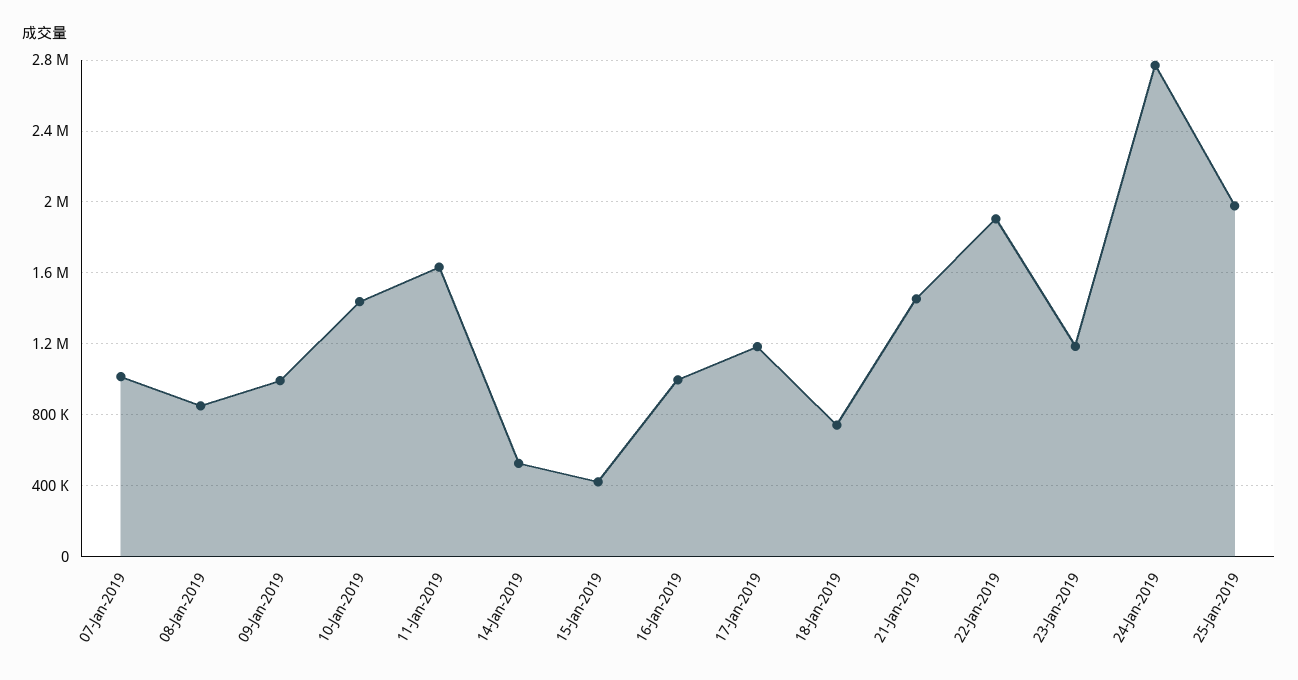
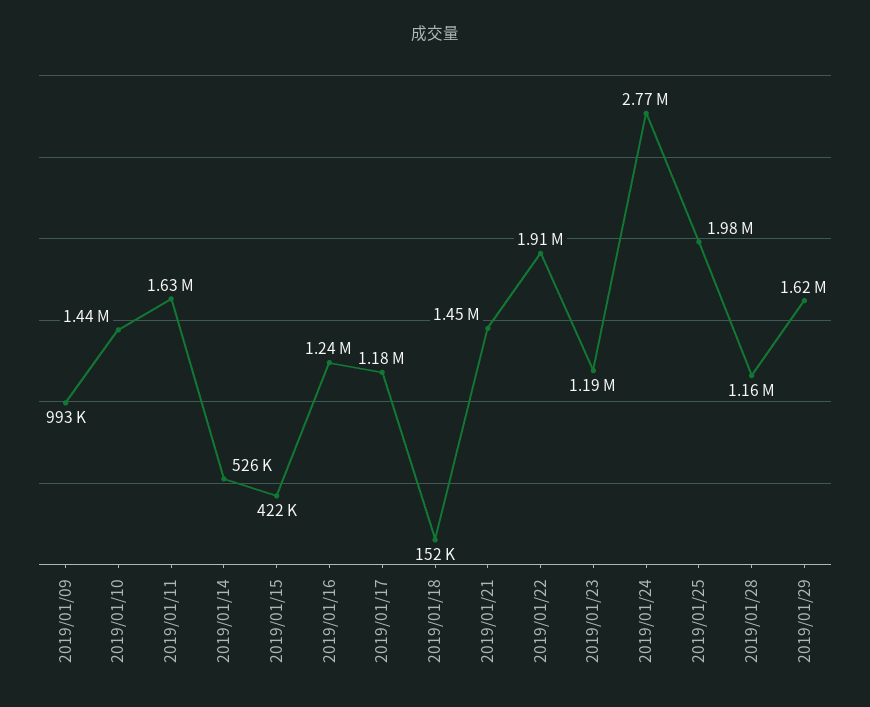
07-Jan-2019: 1000000 -> none
08-Jan-2019: 850000 -> none
16-Jan-2019: 1000000 -> 1240000
18-Jan-2019: 750000 -> 152000
2019/01/28: none -> 1160000
2019/01/29: none -> 1620000

